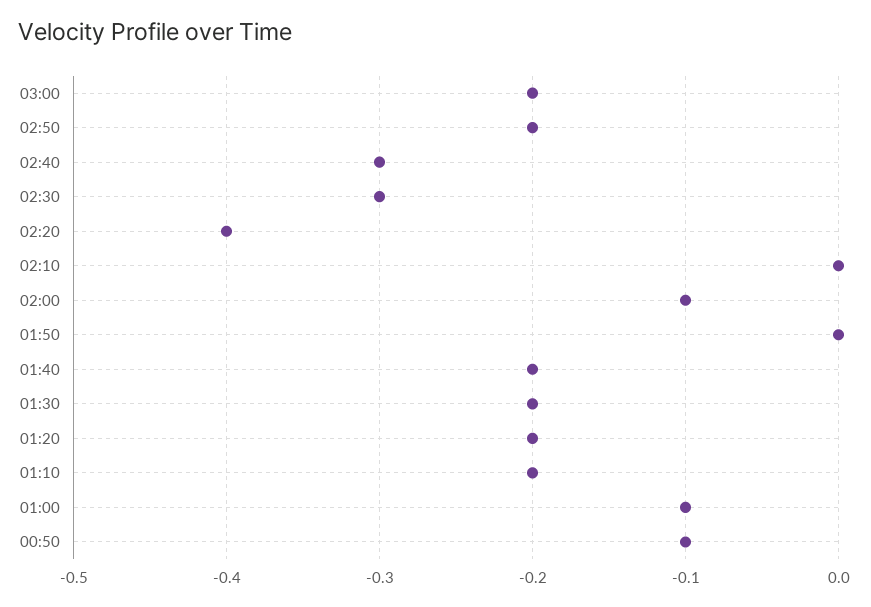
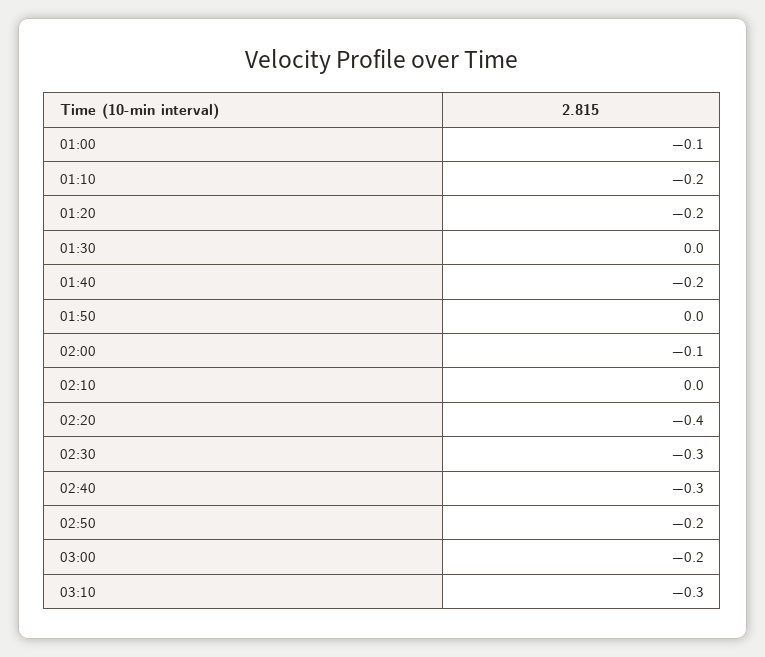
01:30: -0.2 -> 0
00:50: -0.1 -> none
03:10: none -> -0.3

